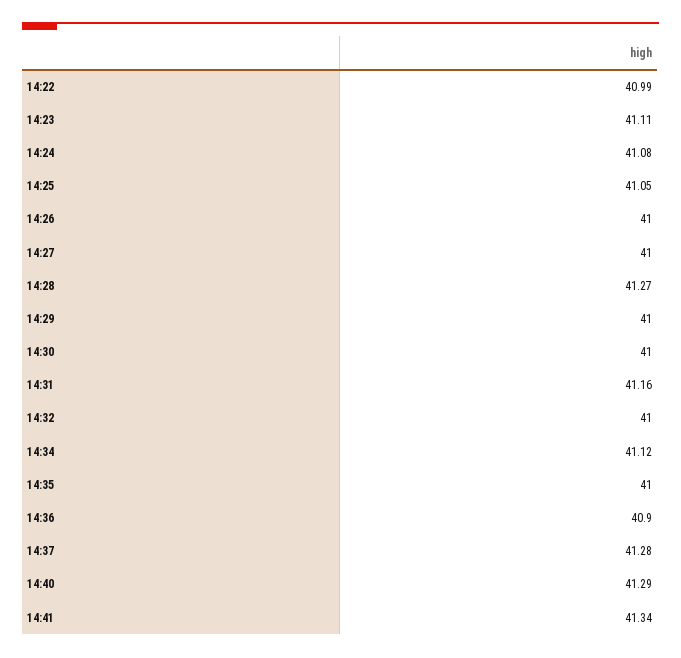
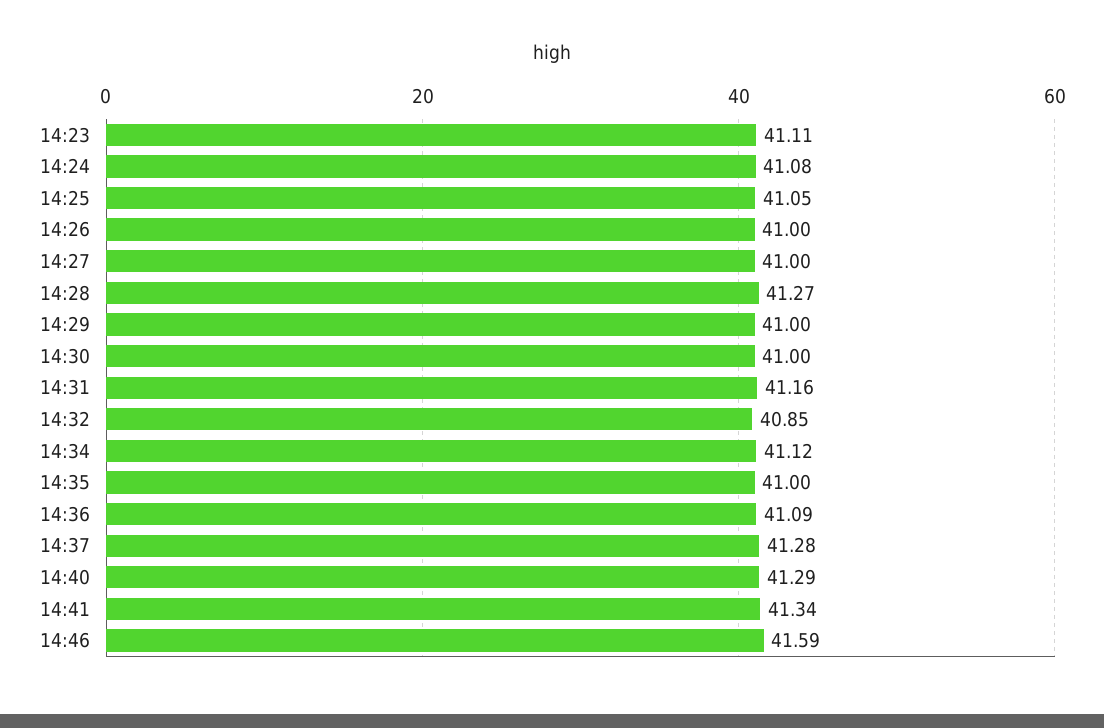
14:22: 40.99 -> none
14:32: 41 -> 40.85
14:36: 40.9 -> 41.09
14:46: none -> 41.59

